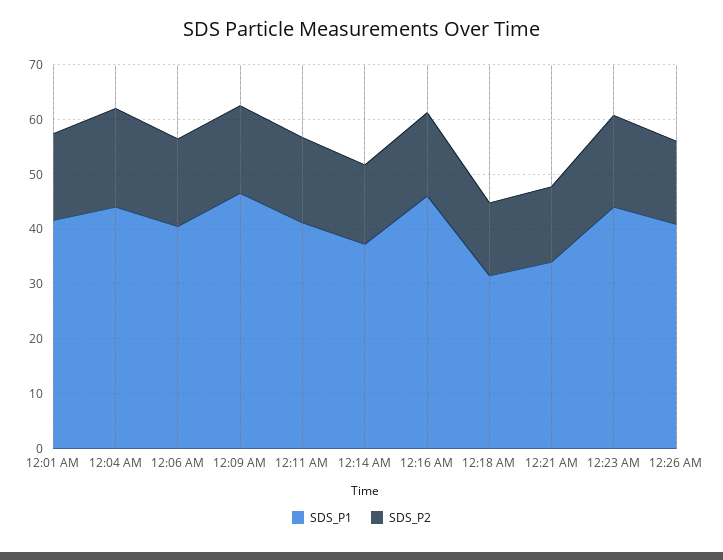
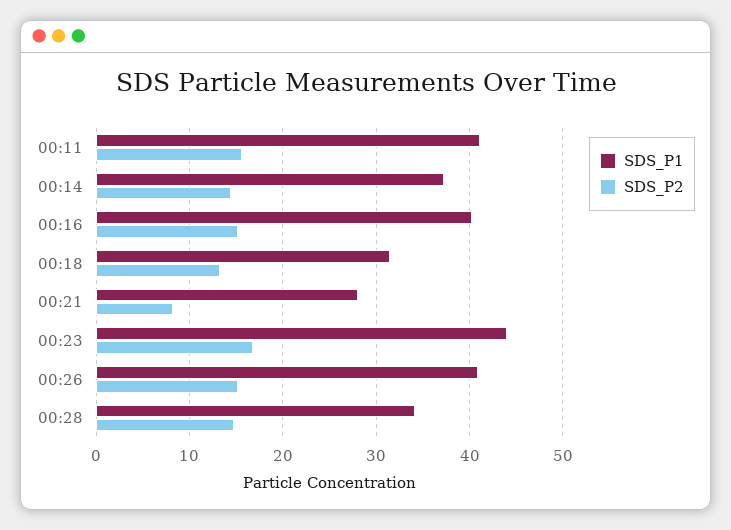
SDS_P1, 12:01 AM: 42 -> none
SDS_P2, 12:01 AM: 16 -> none
SDS_P1, 12:04 AM: 44 -> none
SDS_P2, 12:04 AM: 18 -> none
SDS_P1, 12:06 AM: 40 -> none
SDS_P2, 12:06 AM: 16 -> none
SDS_P1, 12:09 AM: 46 -> none
SDS_P2, 12:09 AM: 16 -> none
SDS_P1, 12:16 AM: 46 -> 40
SDS_P1, 12:21 AM: 34 -> 28
SDS_P2, 12:21 AM: 14 -> 8
SDS_P1, 00:28: none -> 34
SDS_P2, 00:28: none -> 15

